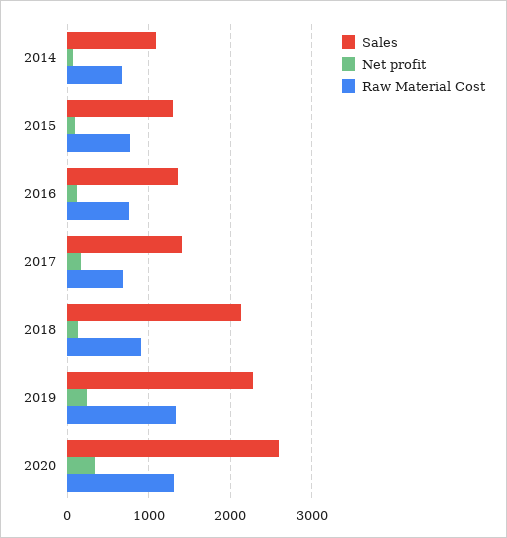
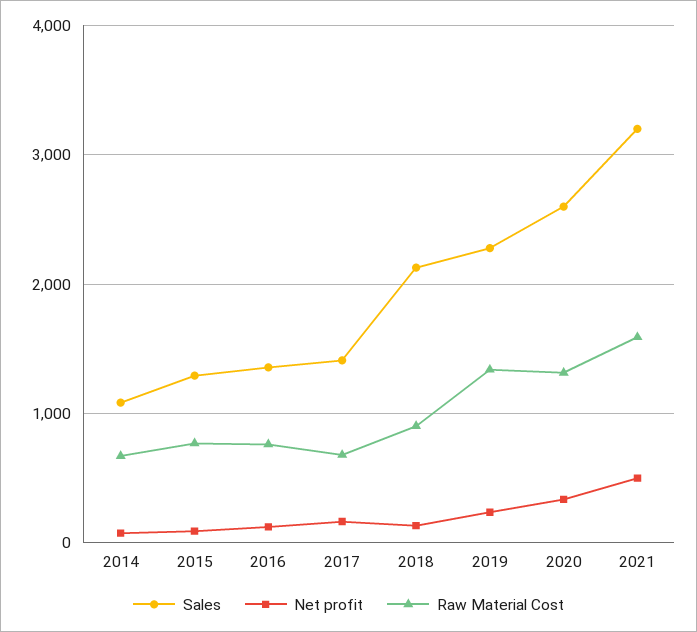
Sales, 2021: none -> 3200
Net profit, 2021: none -> 500
Raw Material Cost, 2021: none -> 1600

